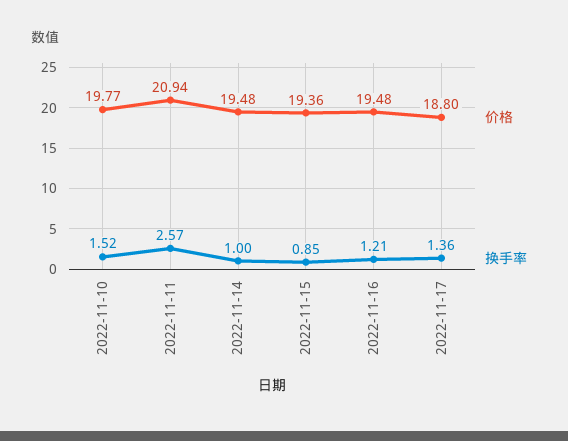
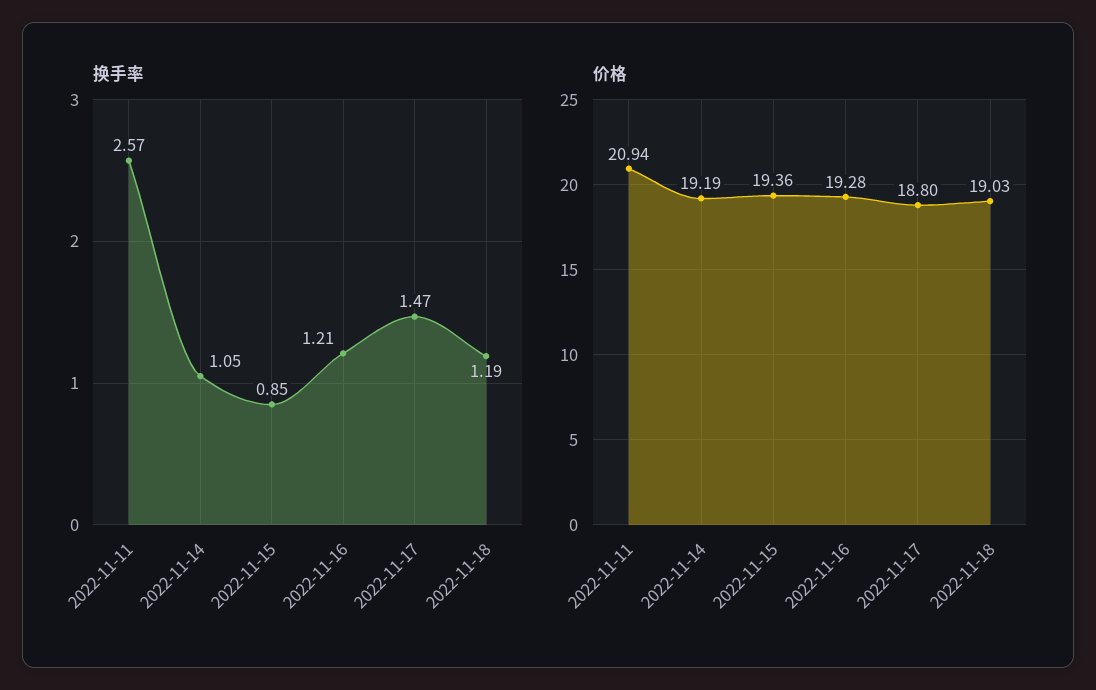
价格, 2022-11-10: 19.77 -> none
换手率, 2022-11-10: 1.52 -> none
价格, 2022-11-14: 19.48 -> 19.19
换手率, 2022-11-14: 1 -> 1.05
价格, 2022-11-16: 19.48 -> 19.28
换手率, 2022-11-17: 1.36 -> 1.47
换手率, 2022-11-18: none -> 1.19
价格, 2022-11-18: none -> 19.03

